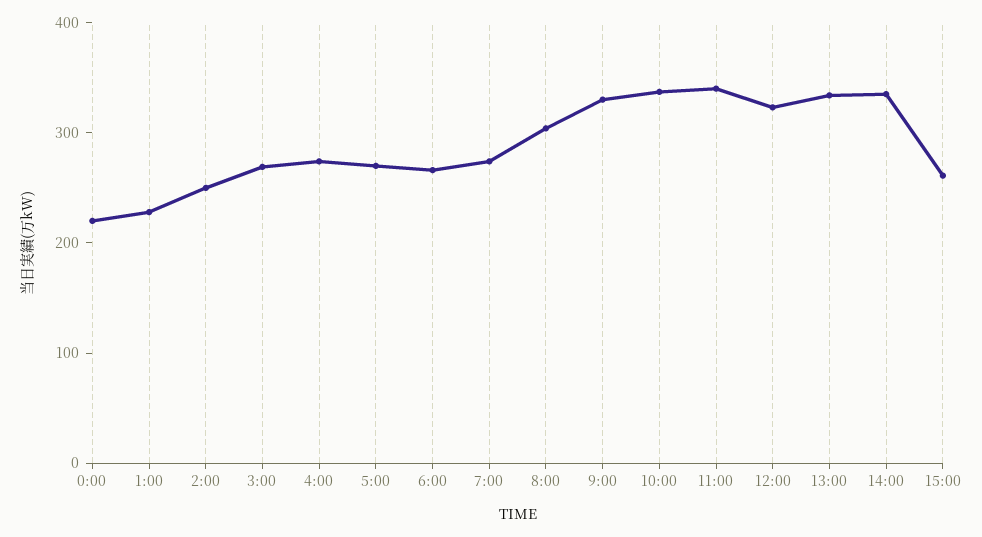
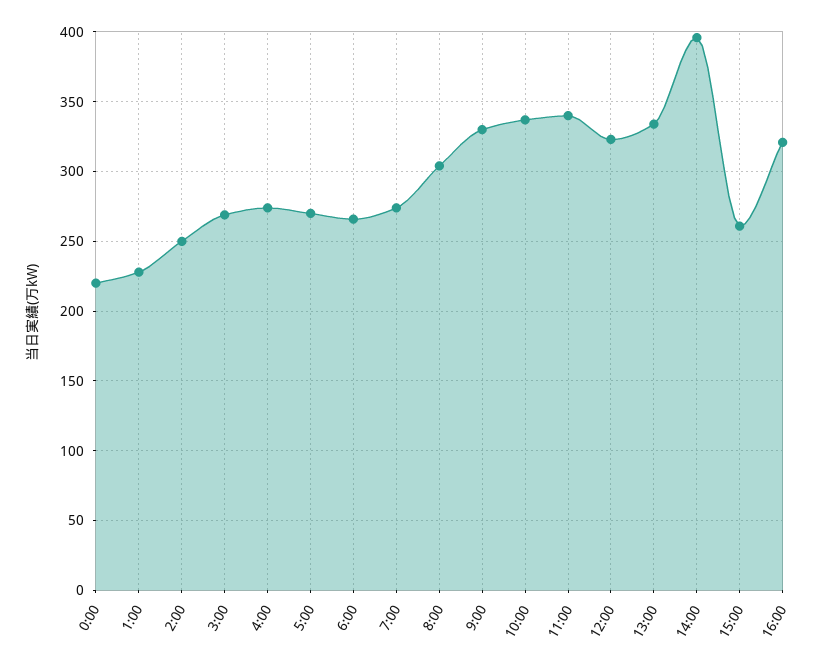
14:00: 340 -> 395
16:00: none -> 320

